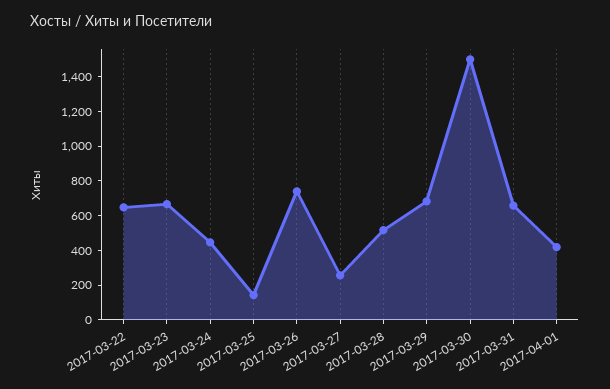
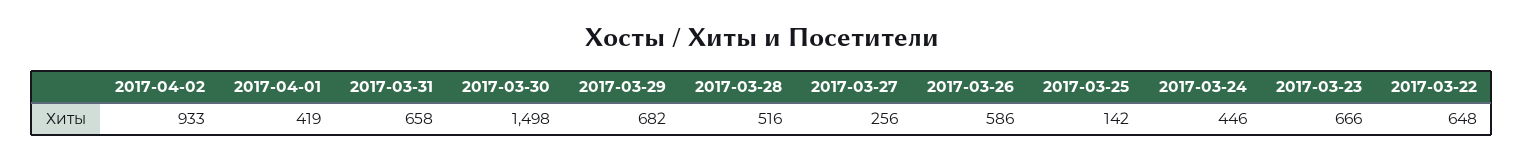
2017-03-26: 750 -> 586
2017-04-02: none -> 933

